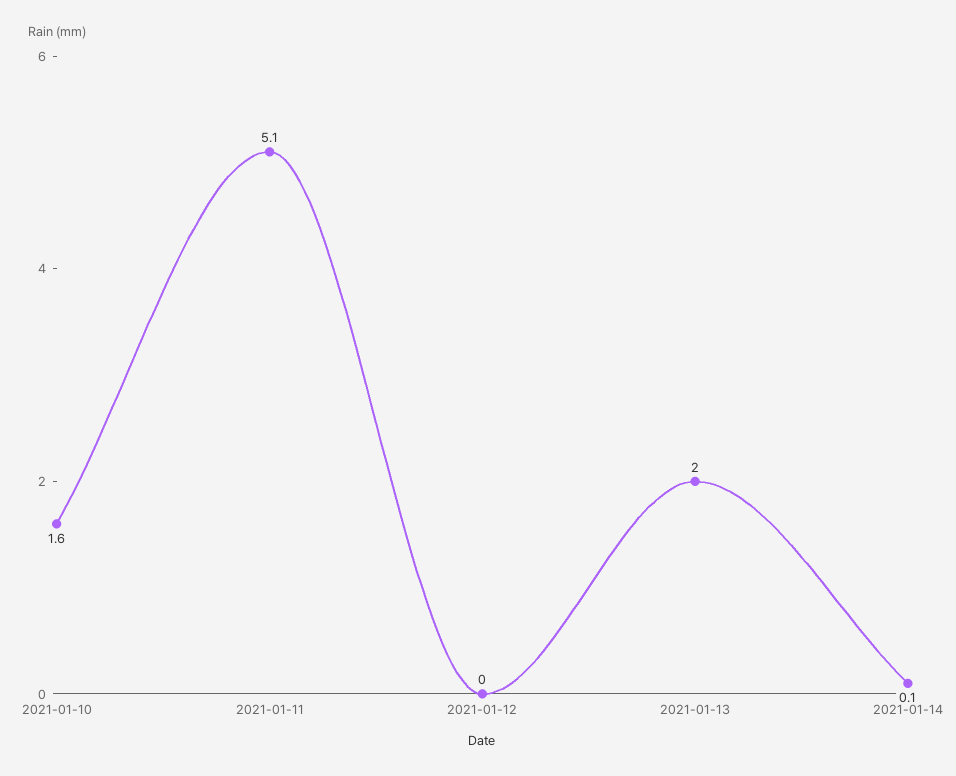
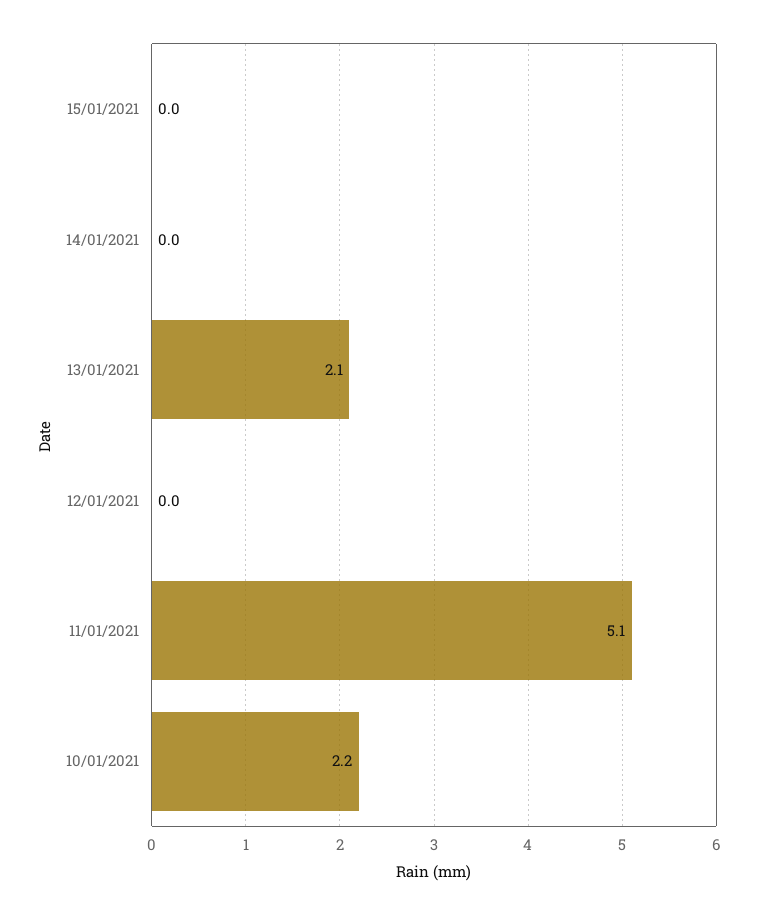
2021-01-10: 1.6 -> 2.2
2021-01-13: 2 -> 2.1
2021-01-14: 0.1 -> 0
15/01/2021: none -> 0

